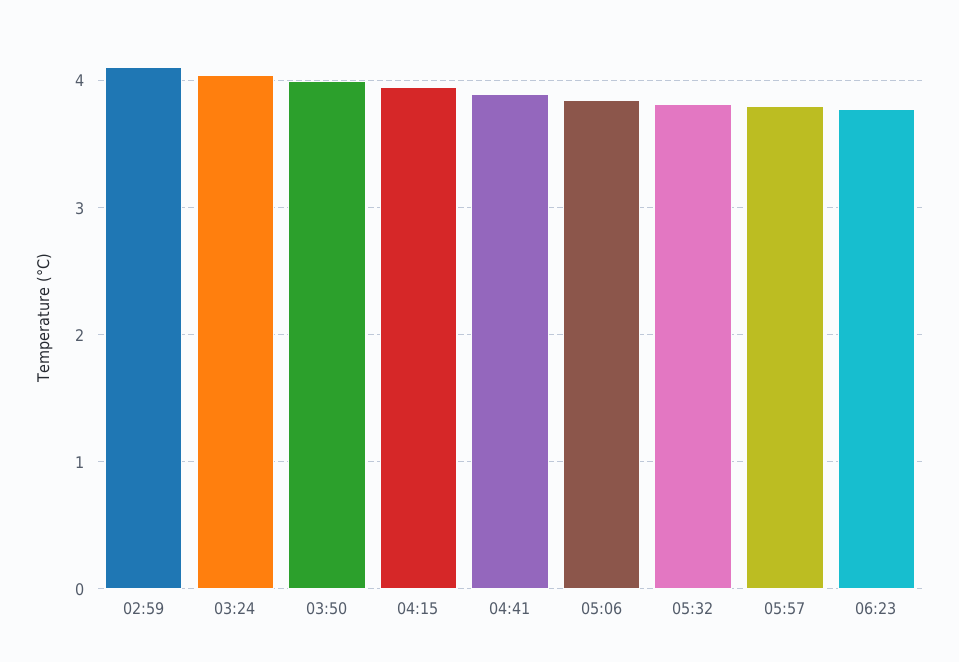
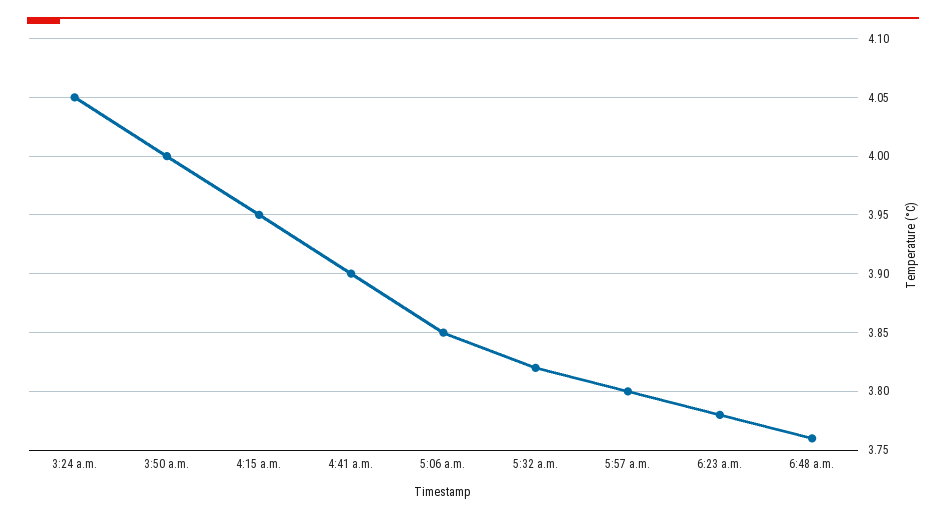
02:59: 4.1 -> none
6:48 a.m.: none -> 3.76

